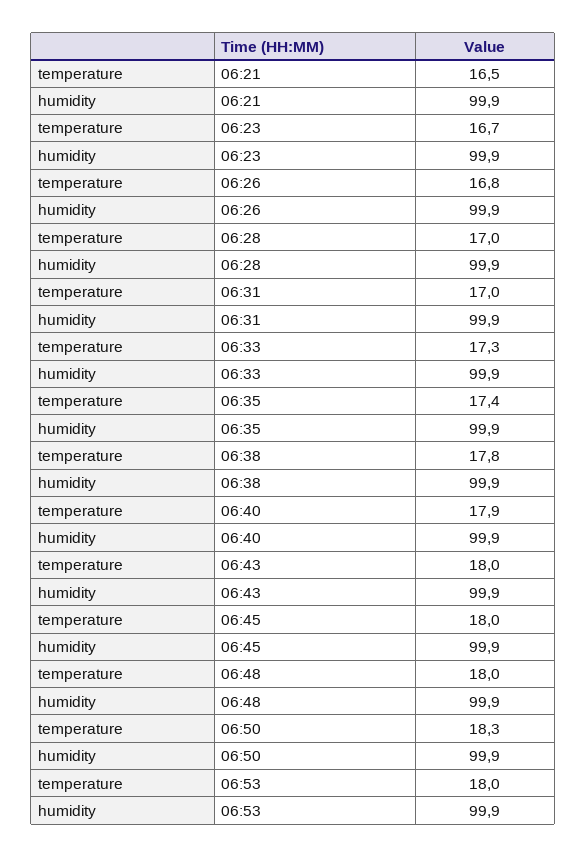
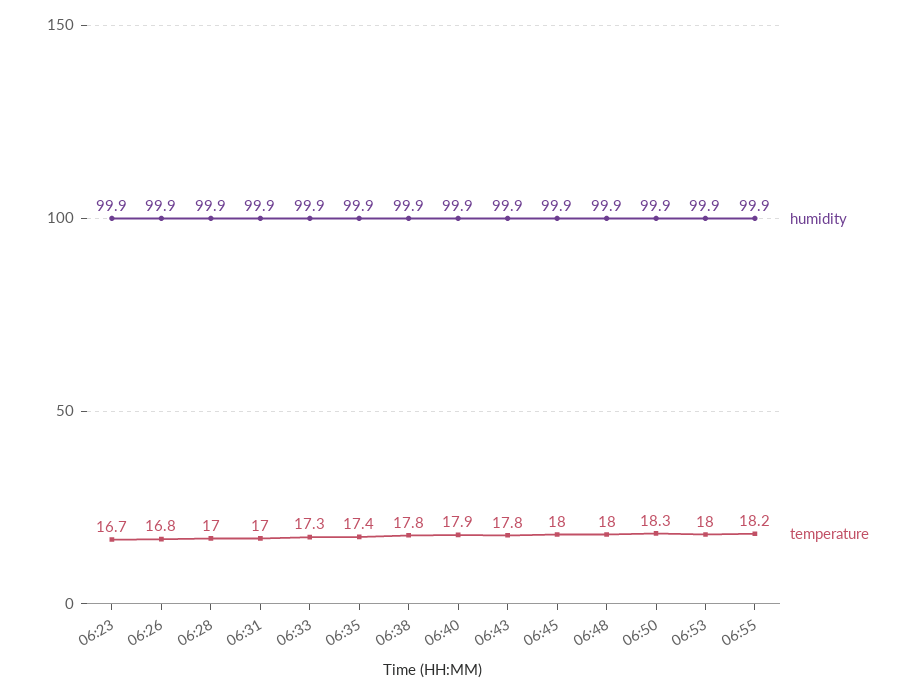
temperature, 06:21: 16.5 -> none
humidity, 06:21: 99.9 -> none
temperature, 06:43: 18 -> 17.8
humidity, 06:55: none -> 99.9
temperature, 06:55: none -> 18.2

